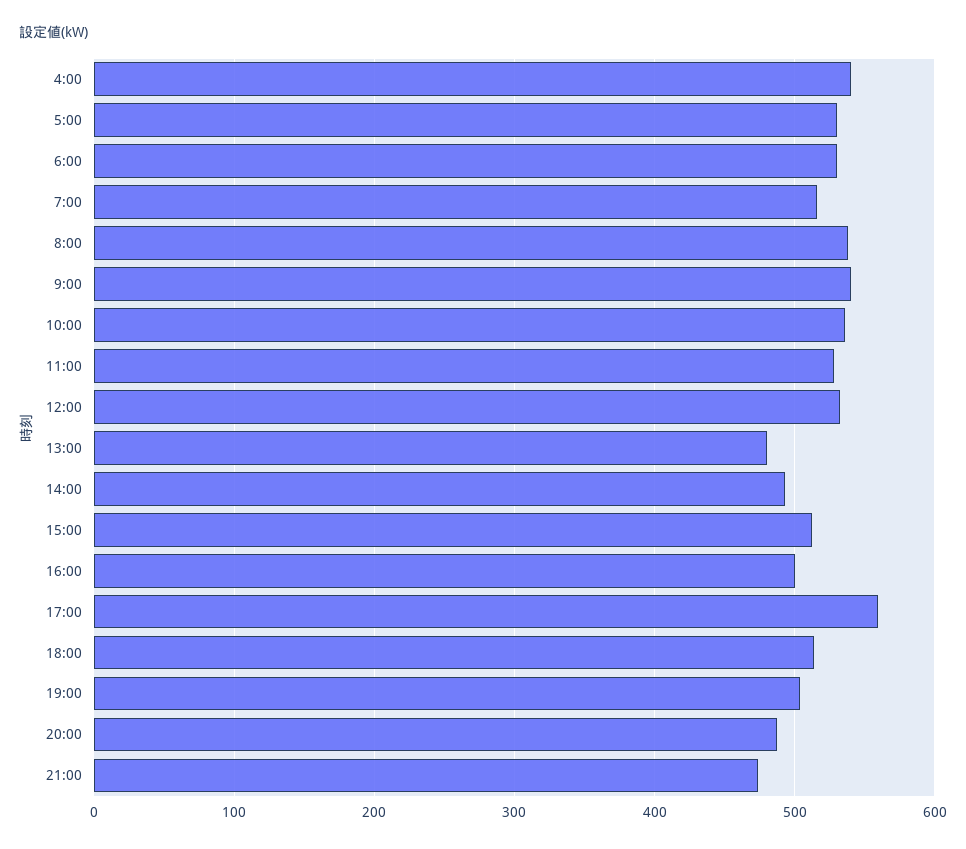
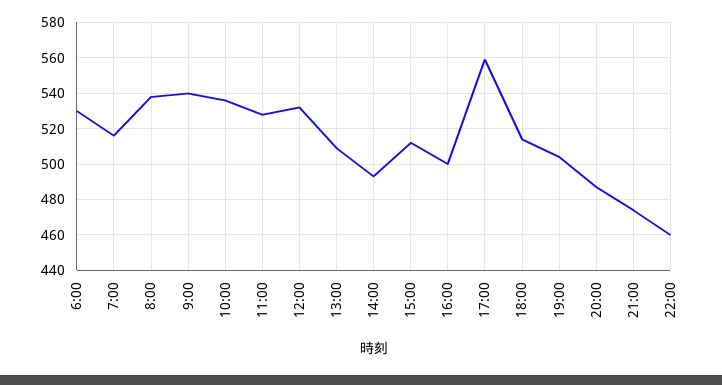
4:00: 540 -> none
5:00: 530 -> none
13:00: 480 -> 510
22:00: none -> 460

